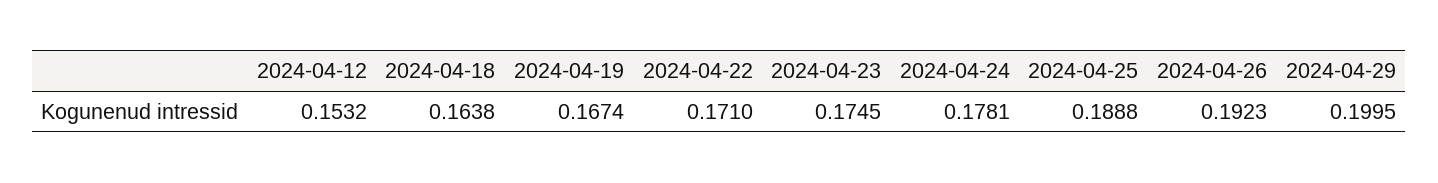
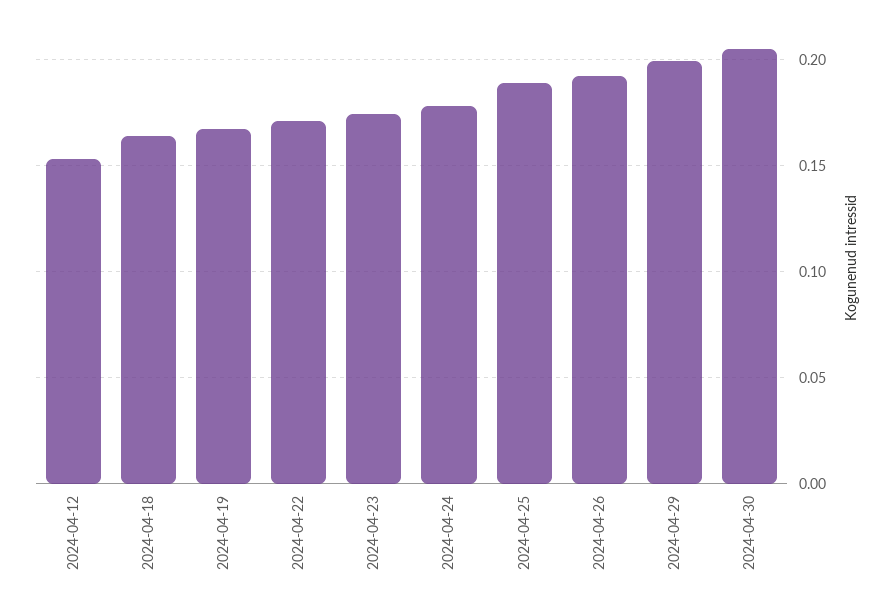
2024-04-30: none -> 0.205

